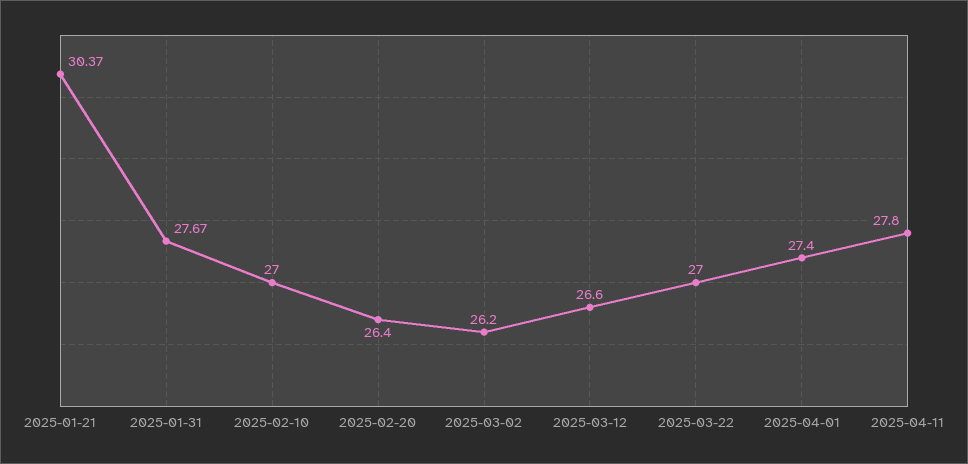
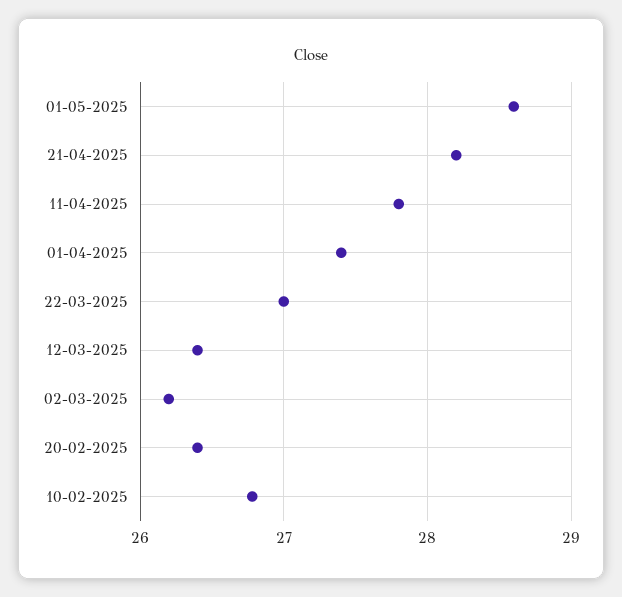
2025-01-21: 30.37 -> none
2025-01-31: 27.67 -> none
2025-02-10: 27 -> 26.8
2025-03-12: 26.6 -> 26.4
01-05-2025: none -> 28.6
21-04-2025: none -> 28.2

